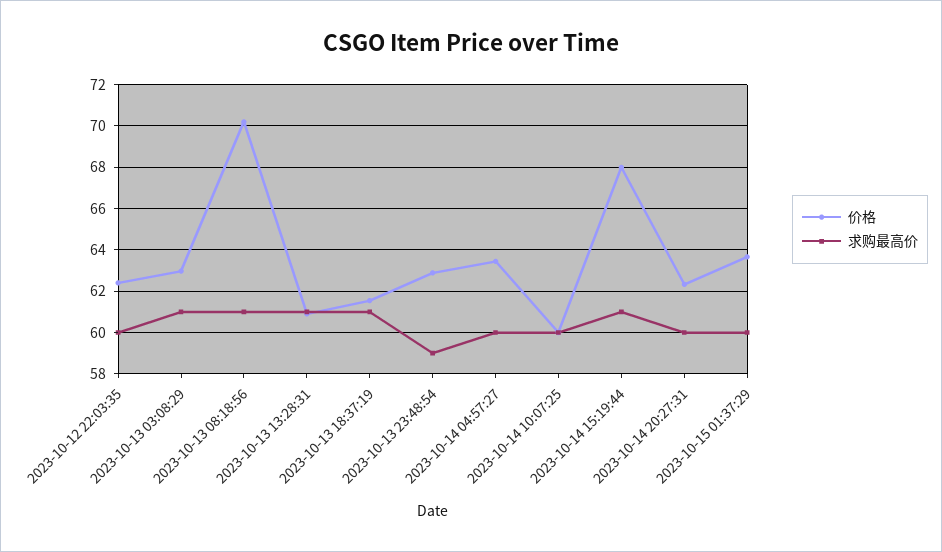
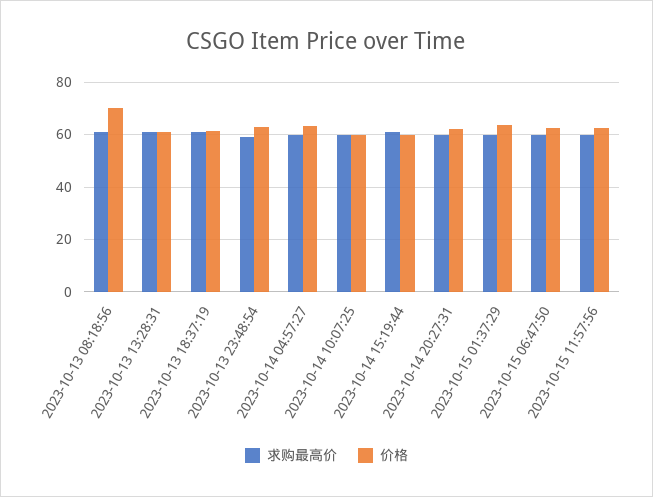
价格, 2023-10-12 22:03:35: 62.5 -> none
求购最高价, 2023-10-12 22:03:35: 60 -> none
价格, 2023-10-13 03:08:29: 63 -> none
求购最高价, 2023-10-13 03:08:29: 61 -> none
价格, 2023-10-14 15:19:44: 68 -> 60
求购最高价, 2023-10-15 06:47:50: none -> 60
价格, 2023-10-15 06:47:50: none -> 62.5
求购最高价, 2023-10-15 11:57:56: none -> 60
价格, 2023-10-15 11:57:56: none -> 62.5

